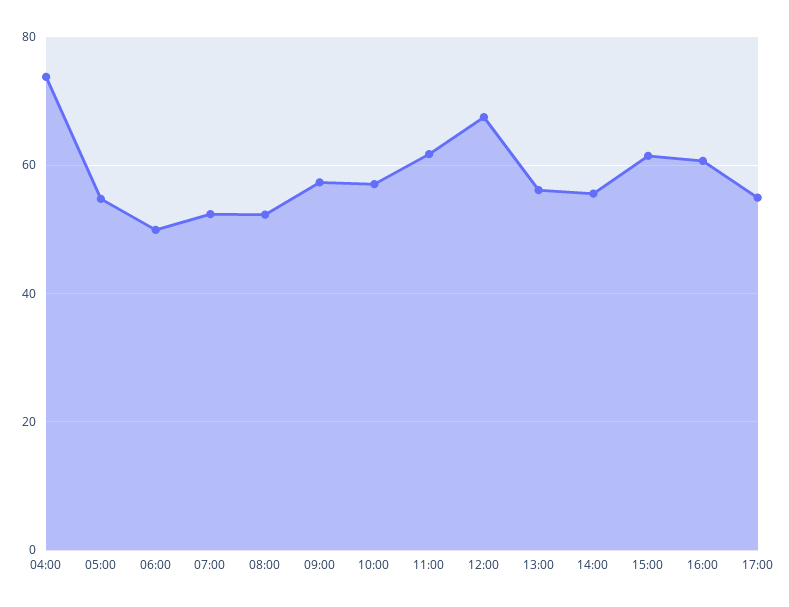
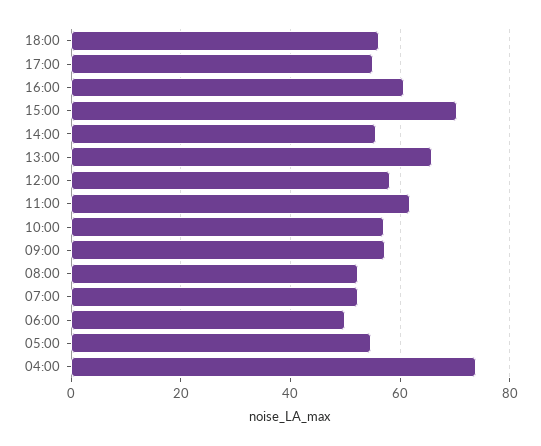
12:00: 68 -> 58
13:00: 56 -> 66
15:00: 62 -> 70
18:00: none -> 56

